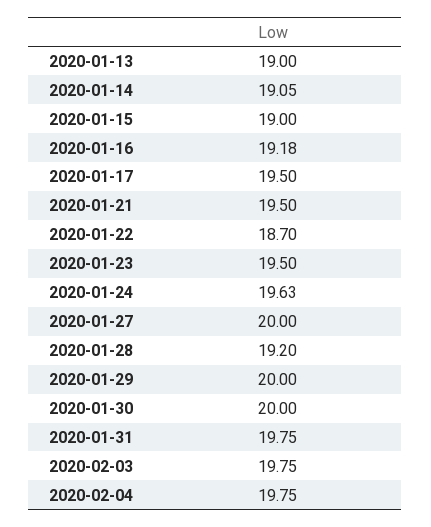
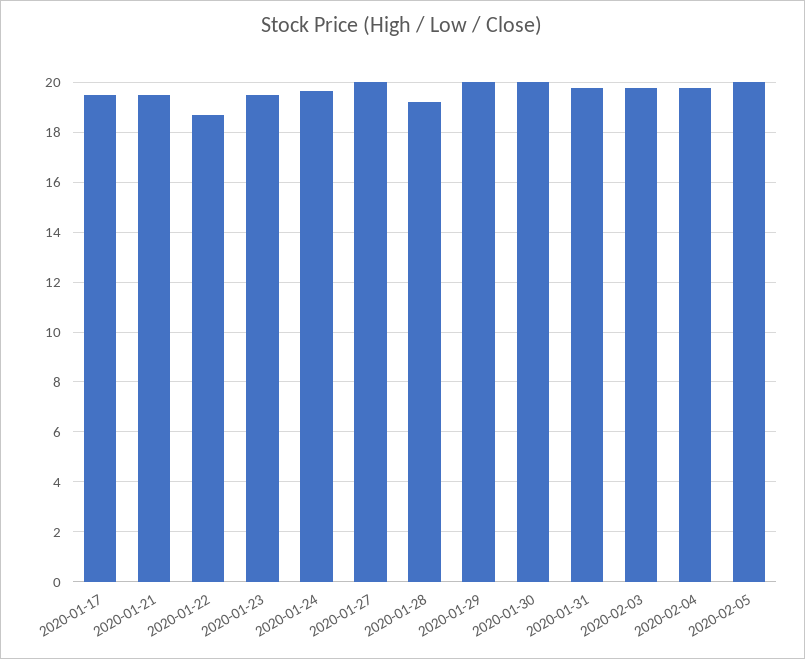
2020-01-13: 19 -> none
2020-01-14: 19.05 -> none
2020-01-15: 19 -> none
2020-01-16: 19.18 -> none
2020-02-05: none -> 20

